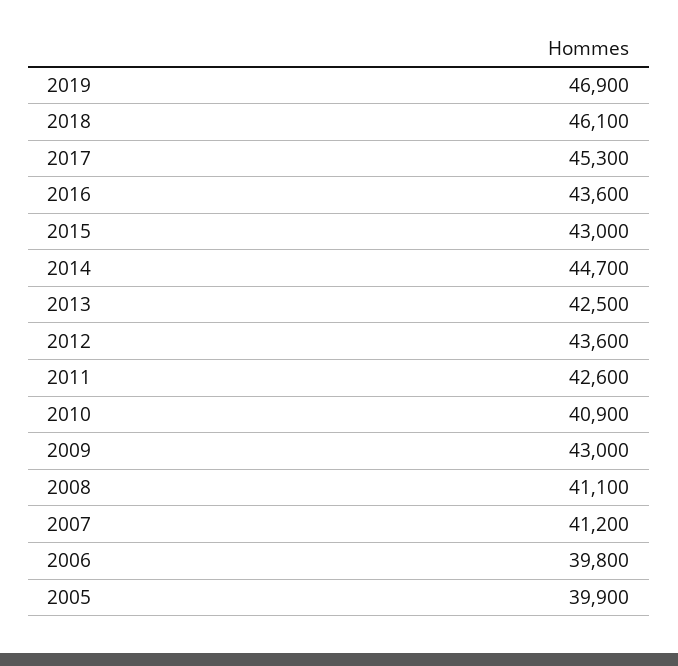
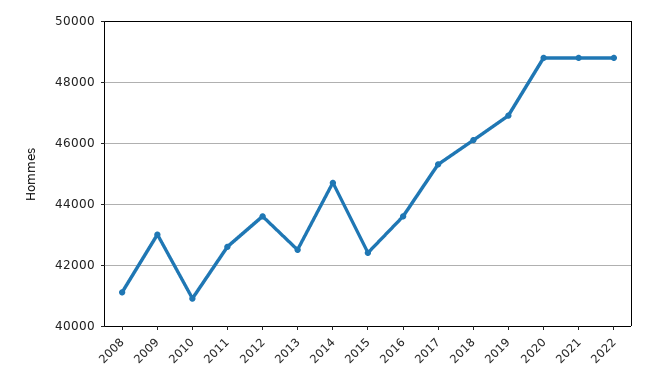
2015: 43000 -> 42400
2007: 41200 -> none
2006: 39800 -> none
2005: 39900 -> none
2020: none -> 48800
2021: none -> 48800
2022: none -> 48800

